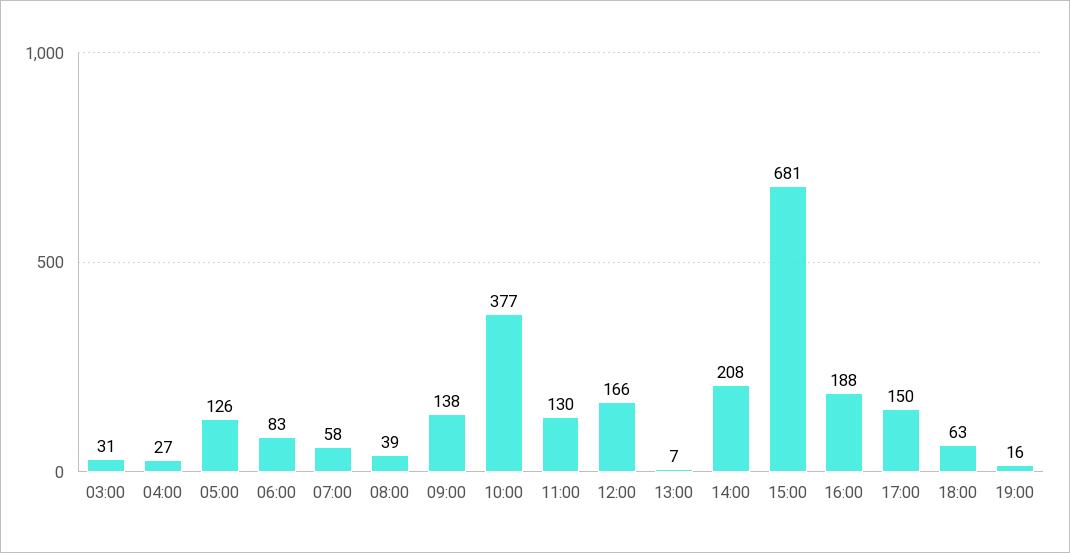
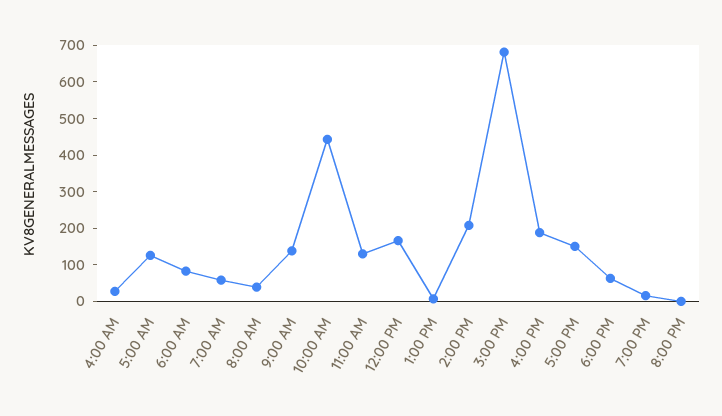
03:00: 31 -> none
10:00: 377 -> 450
8:00 PM: none -> 0

